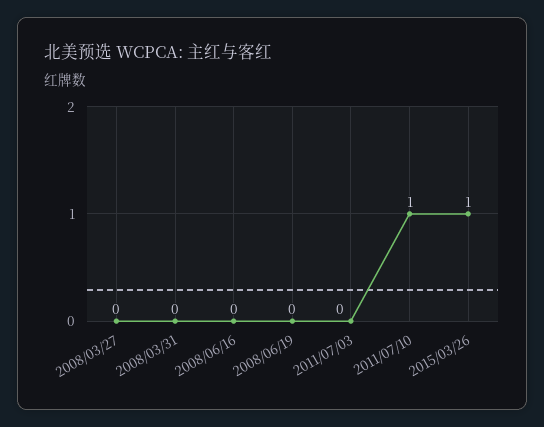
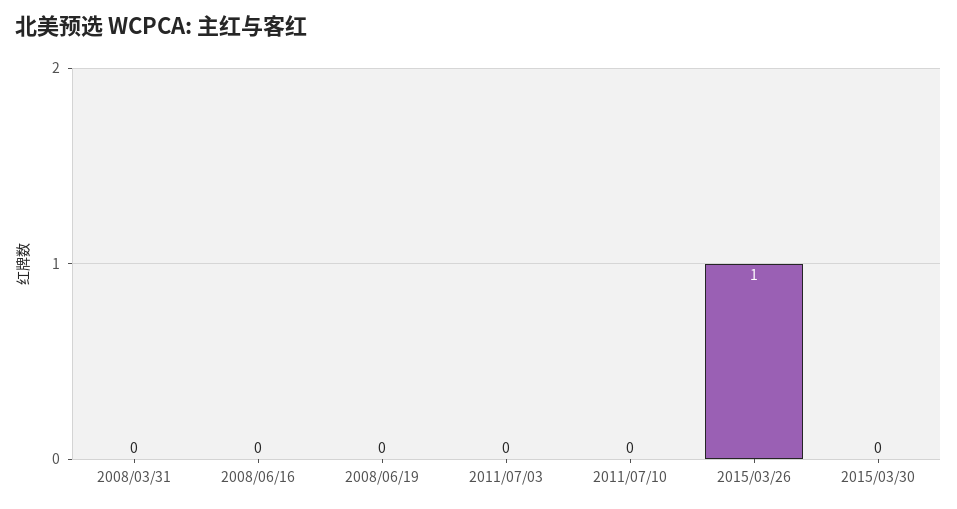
2008/03/27: 0 -> none
2011/07/10: 1 -> 0
2015/03/30: none -> 0

